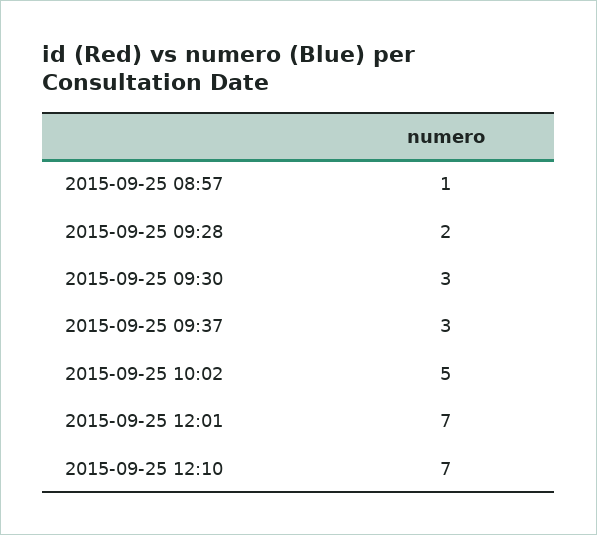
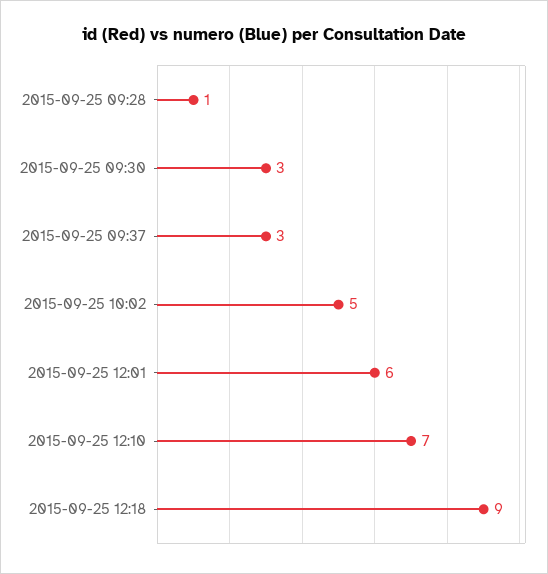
2015-09-25 08:57: 1 -> none
2015-09-25 09:28: 2 -> 1
2015-09-25 12:01: 7 -> 6
2015-09-25 12:18: none -> 9

